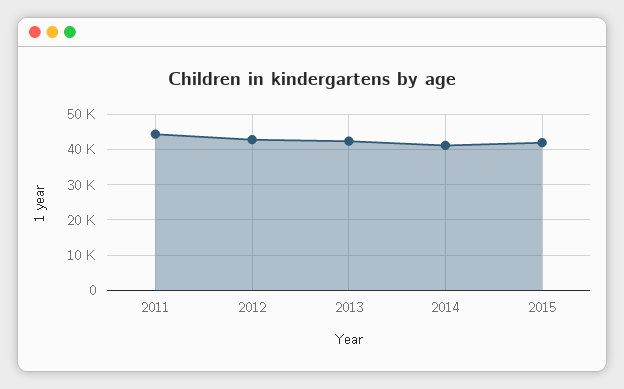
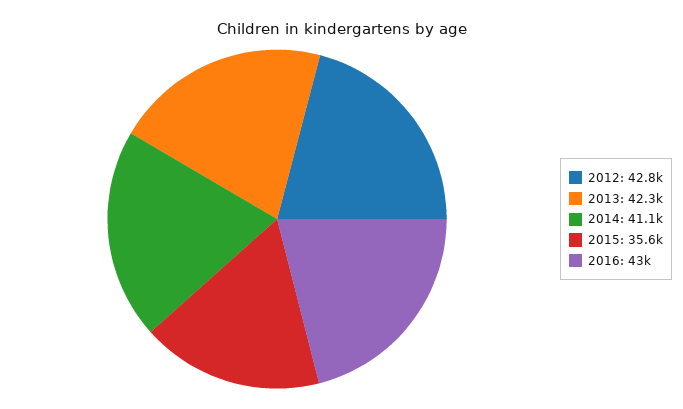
2011: 44000 -> none
2015: 42000 -> 35600
2016: none -> 43000

